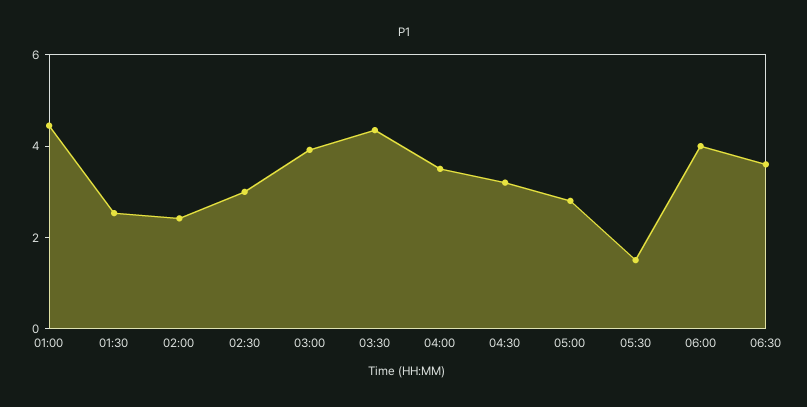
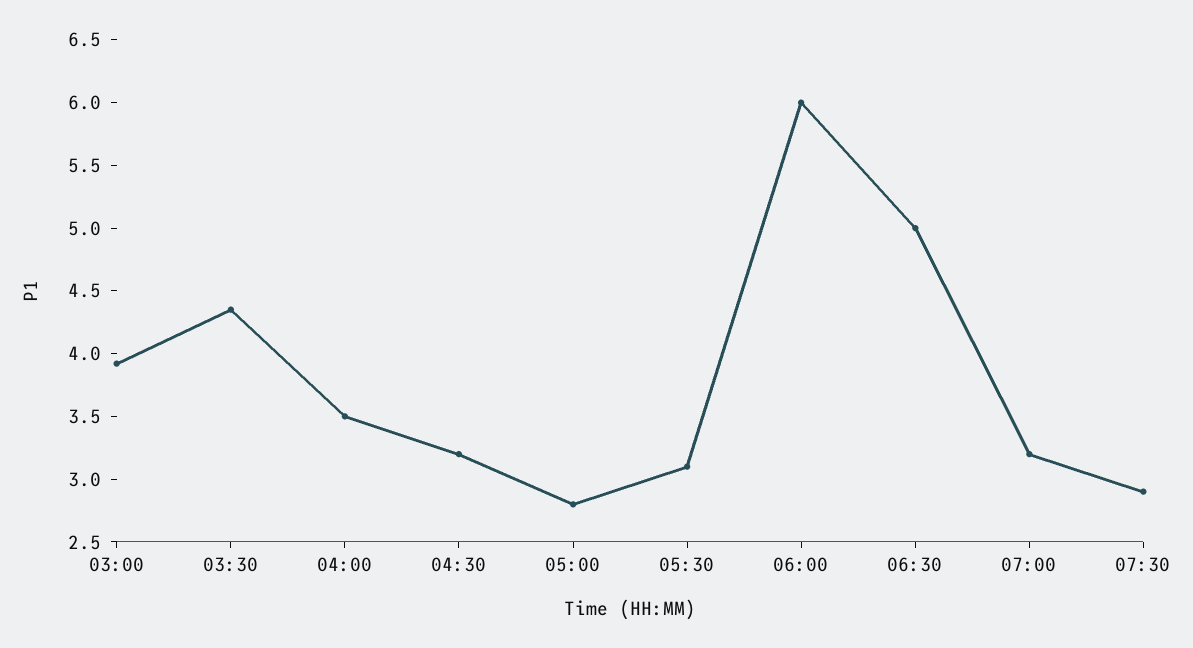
01:00: 4.5 -> none
01:30: 2.5 -> none
02:00: 2.5 -> none
02:30: 3 -> none
05:30: 1.5 -> 3.1
06:00: 4 -> 6
06:30: 3.5 -> 5
07:00: none -> 3.2
07:30: none -> 2.9

